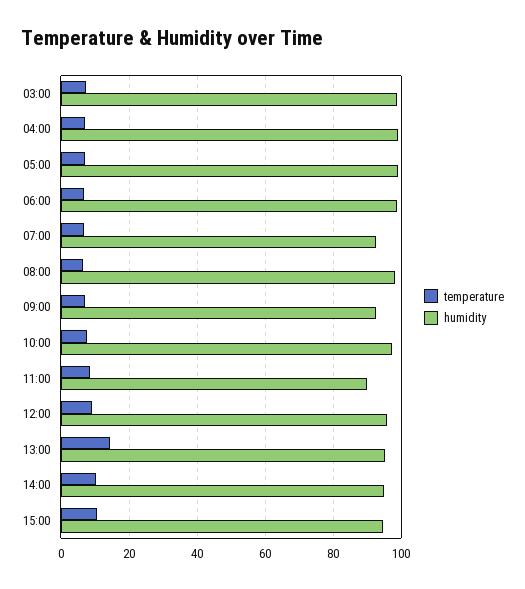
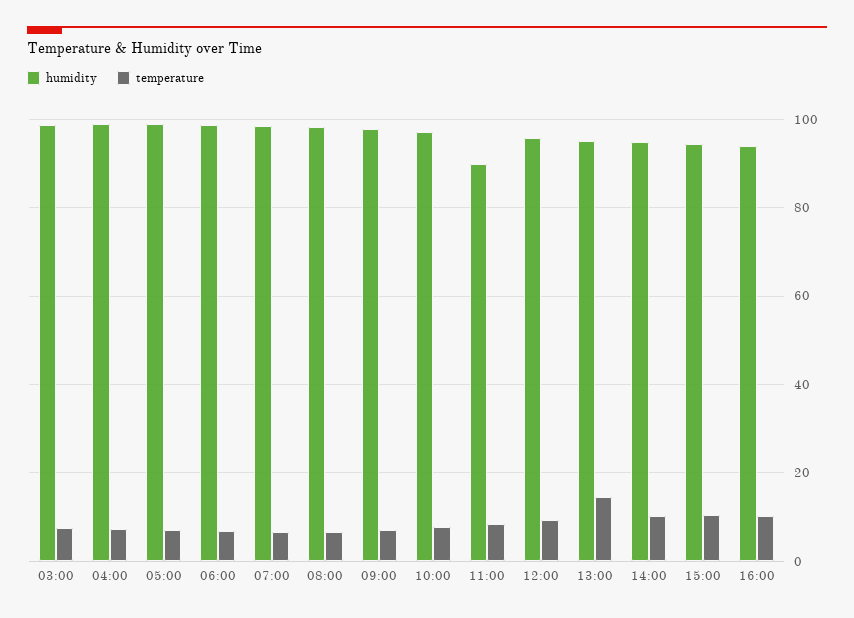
humidity, 07:00: 92 -> 98
humidity, 09:00: 92 -> 98
humidity, 16:00: none -> 94
temperature, 16:00: none -> 10

